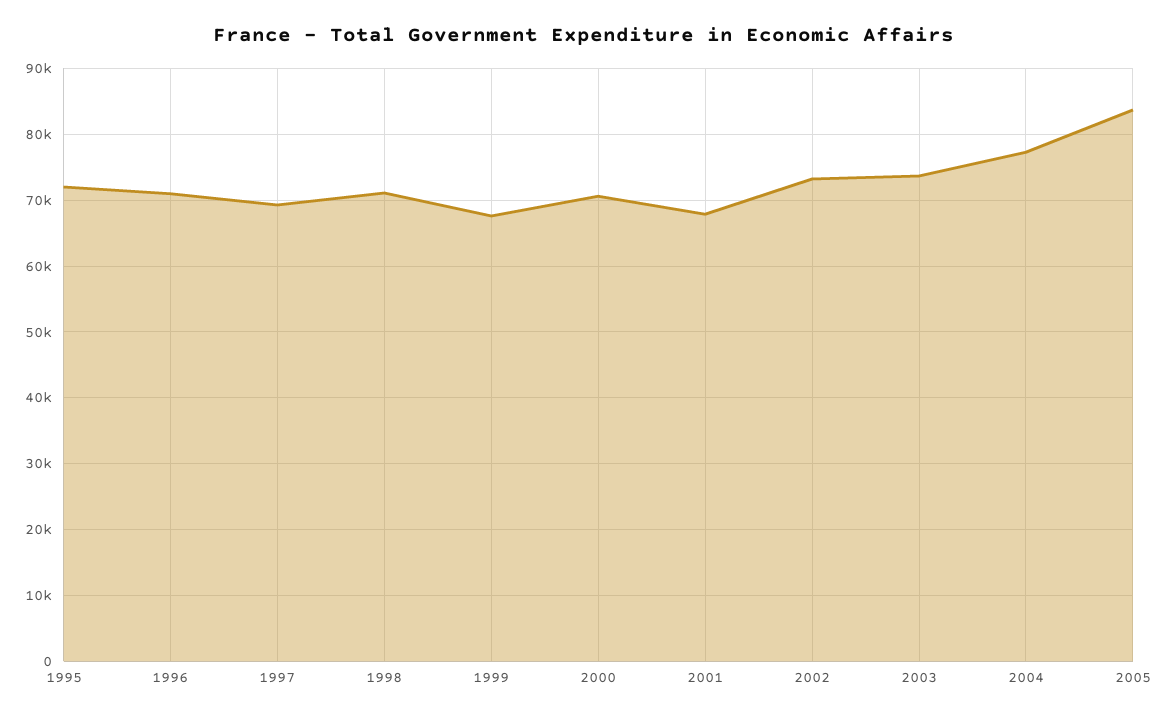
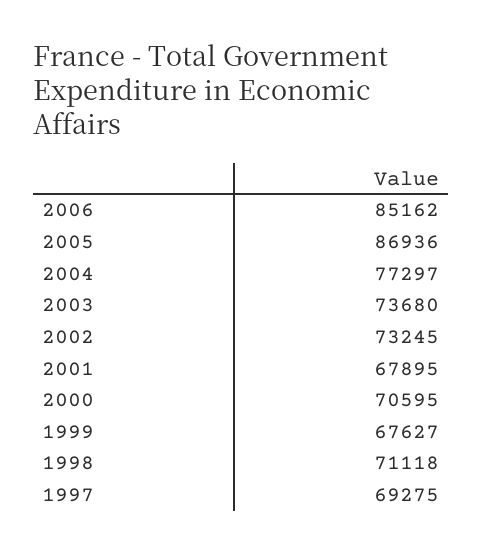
1995: 72000 -> none
1996: 71000 -> none
2005: 84000 -> 86936
2006: none -> 85162

